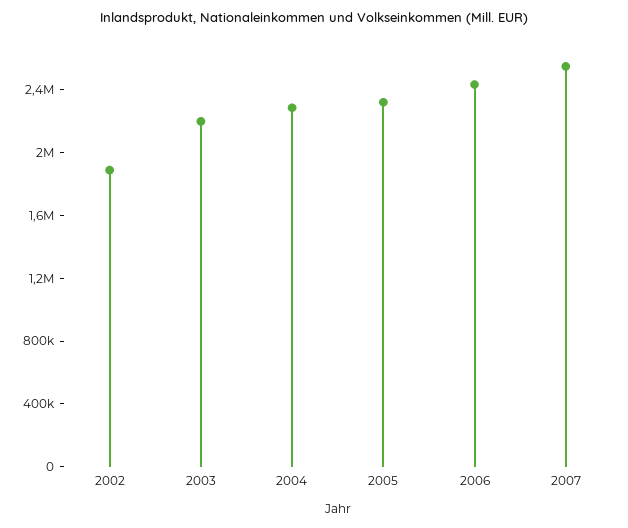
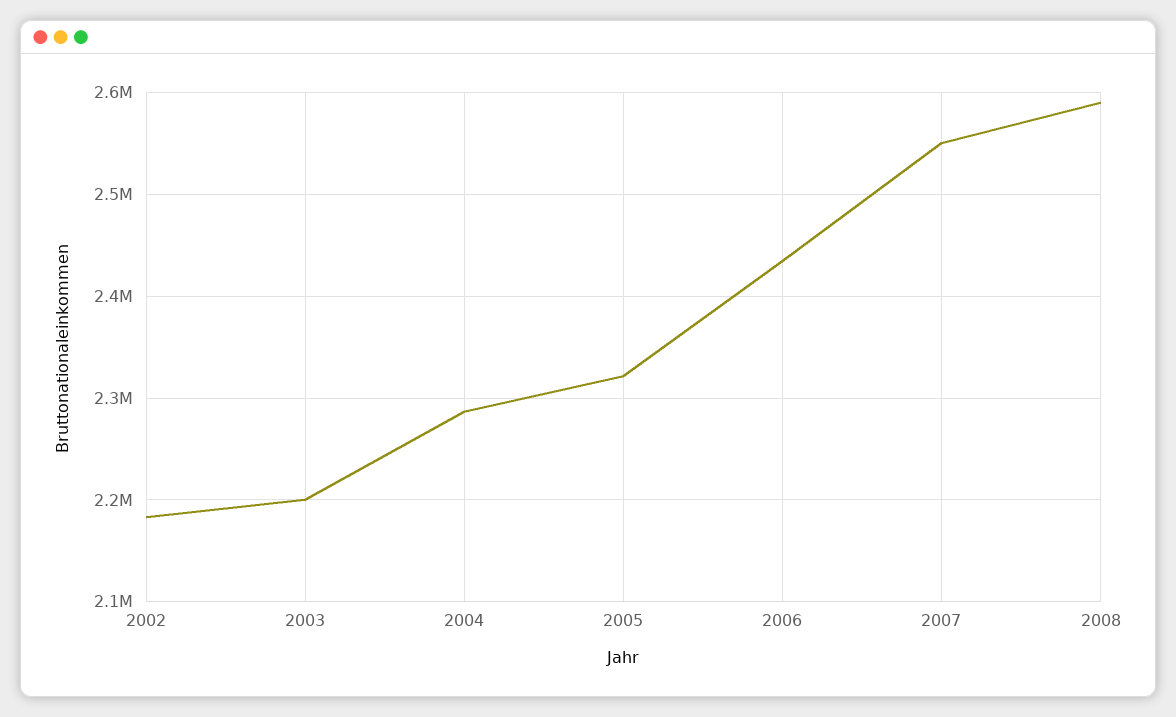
2002: 1900000 -> 2180000
2008: none -> 2590000

